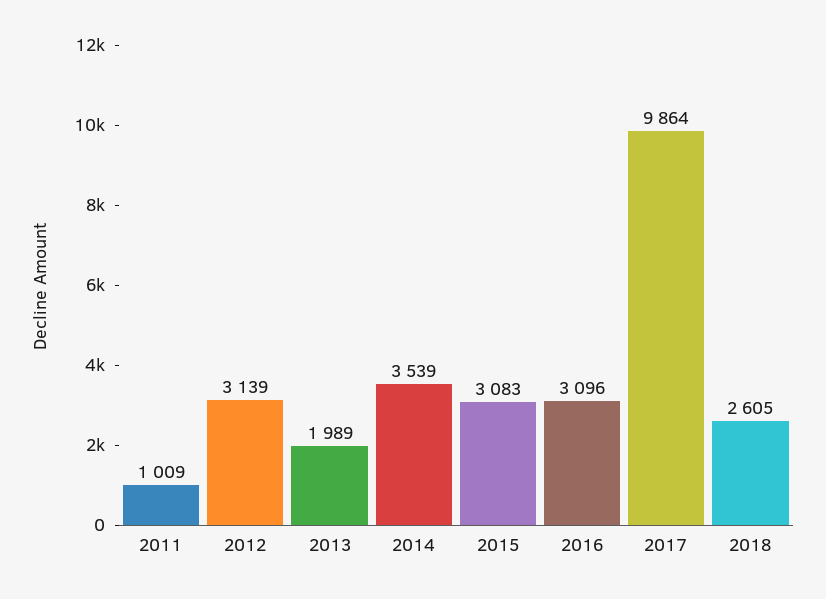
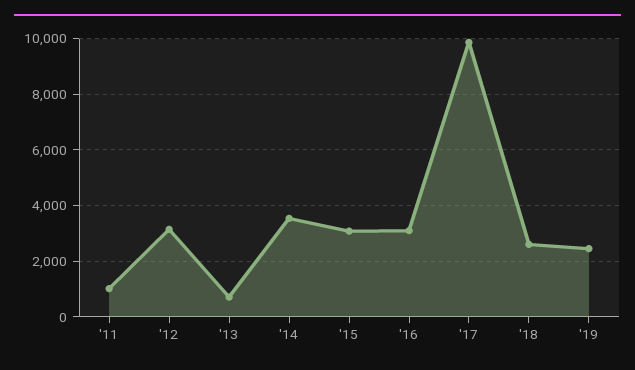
2013: 1989 -> 750
'19: none -> 2500

